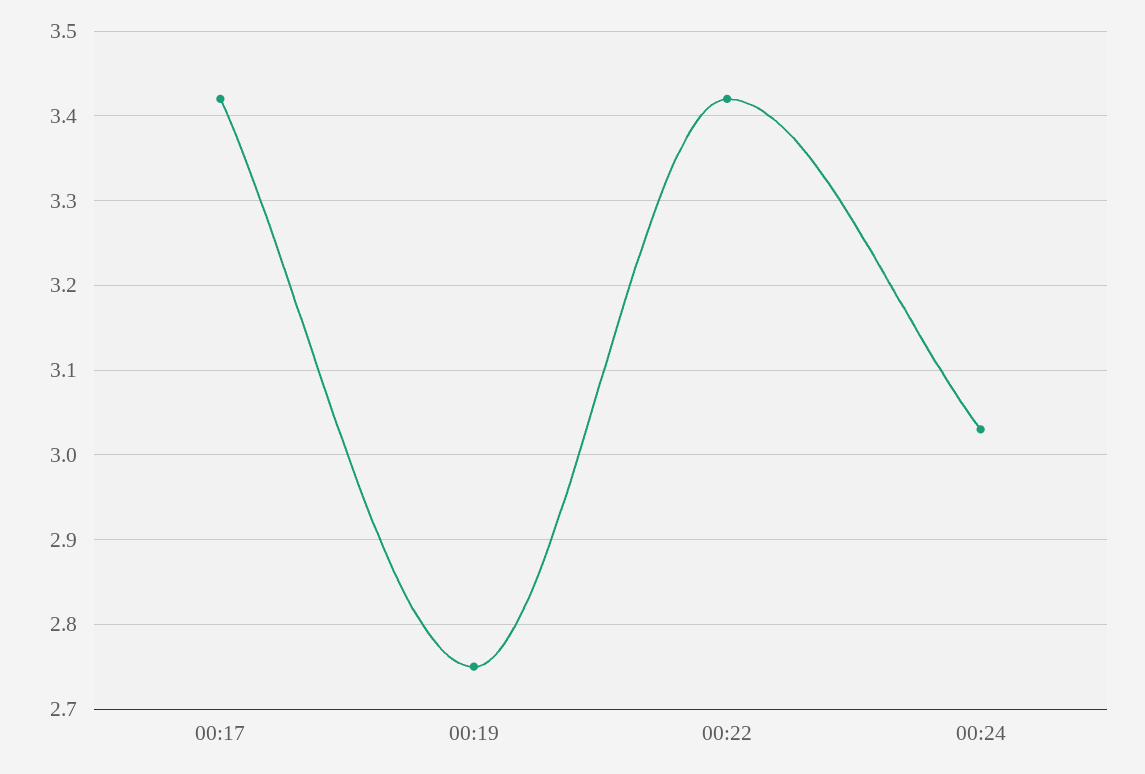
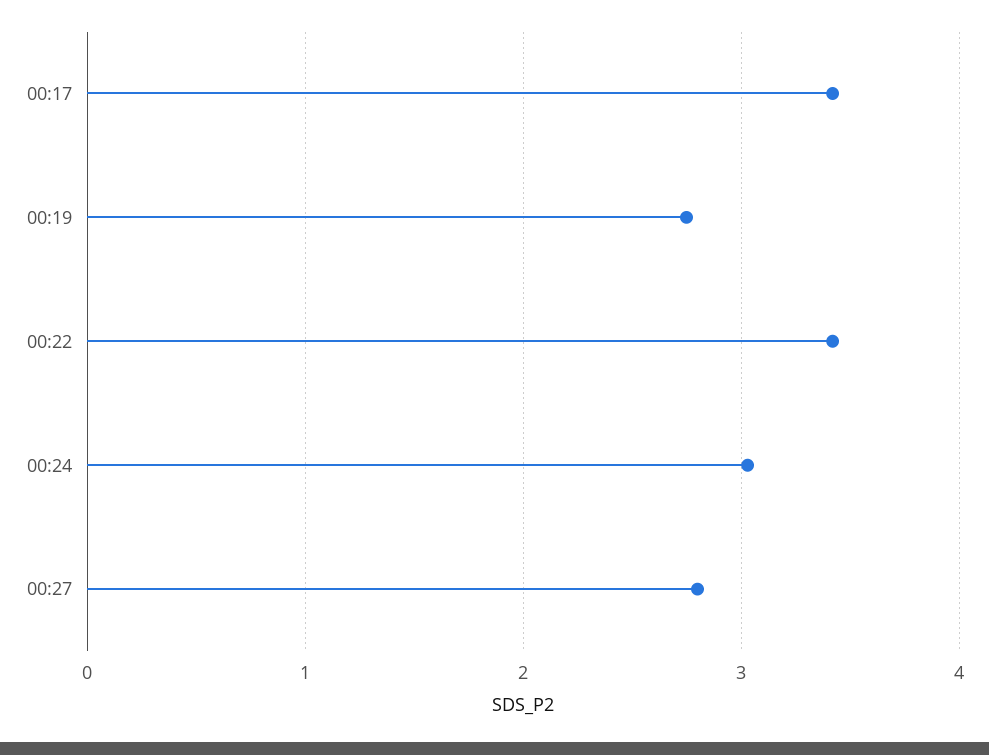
00:27: none -> 2.8

